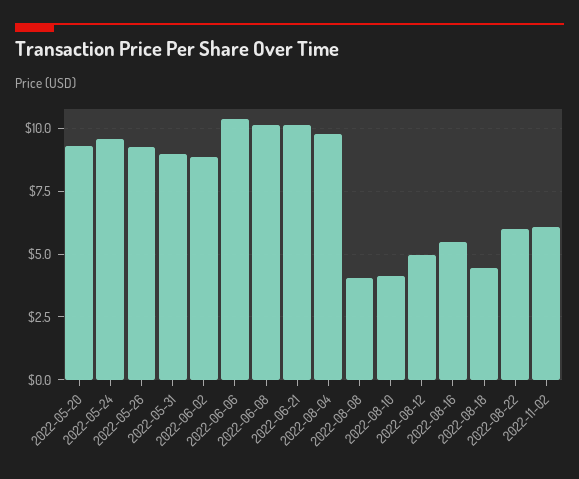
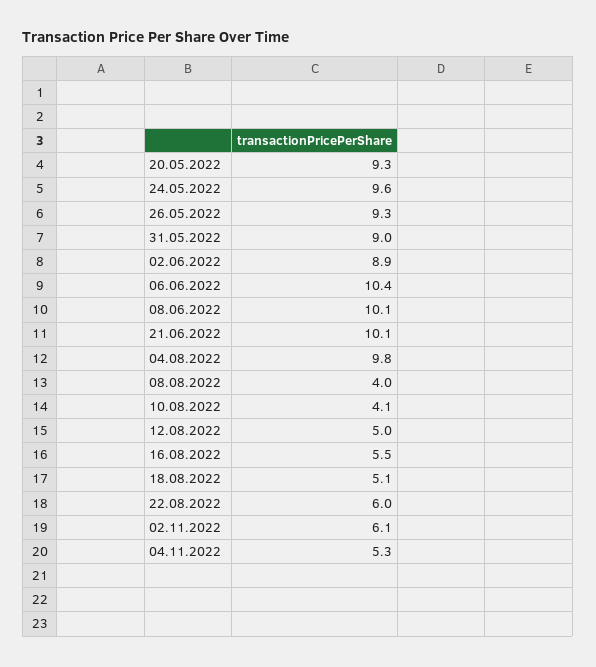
2022-08-18: 4.5 -> 5.1
04.11.2022: none -> 5.3

